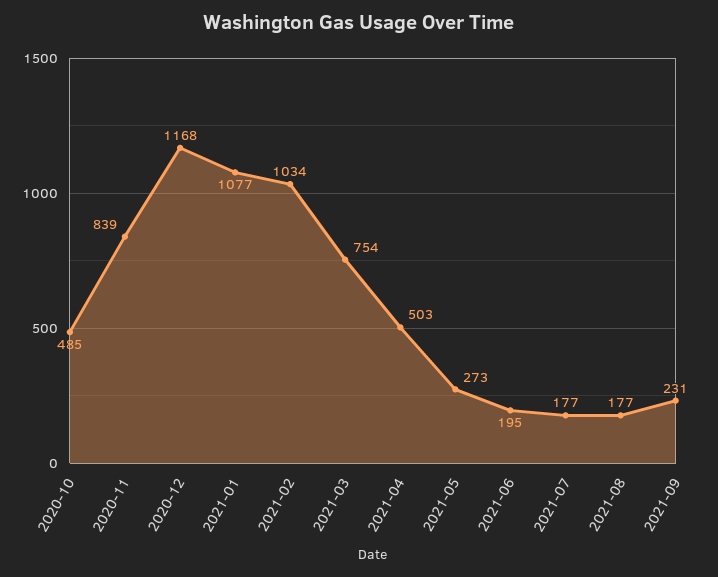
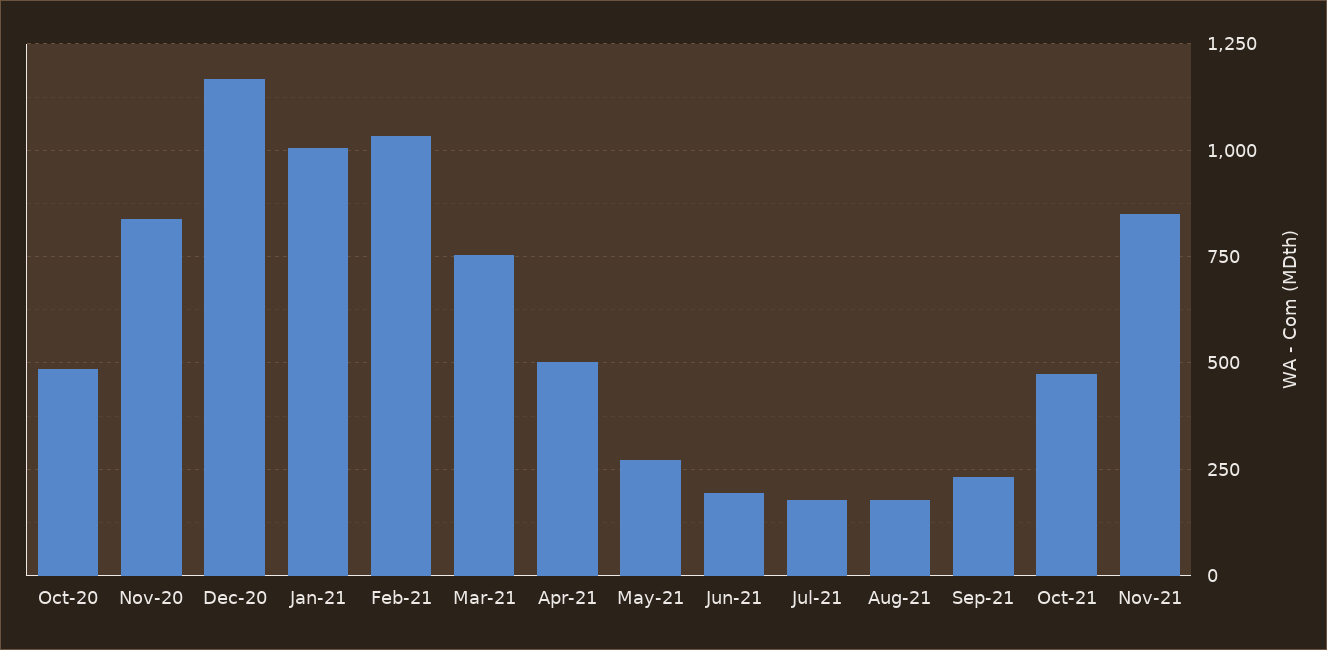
2021-01: 1077 -> 1000
Oct-21: none -> 475
Nov-21: none -> 850

